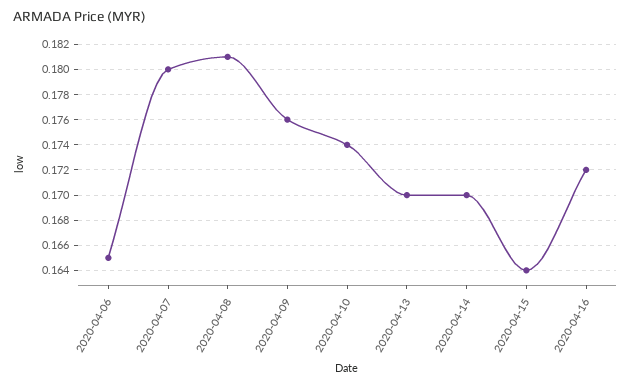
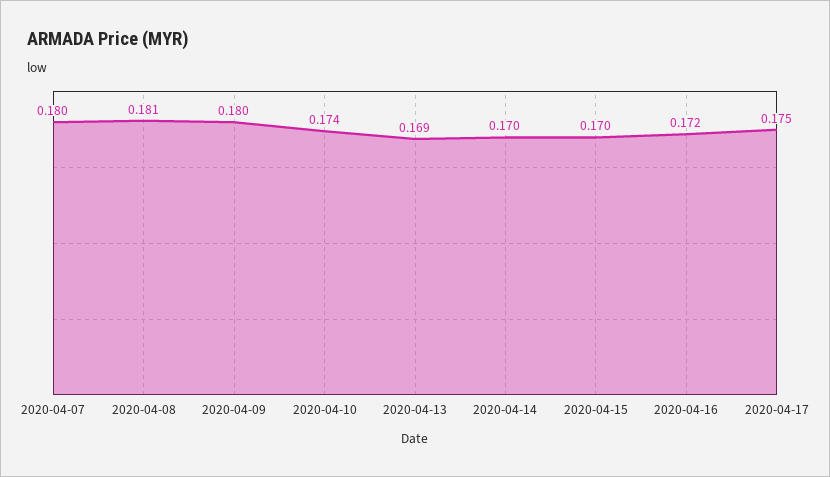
2020-04-06: 0.165 -> none
2020-04-09: 0.176 -> 0.18
2020-04-13: 0.17 -> 0.169
2020-04-15: 0.164 -> 0.17
2020-04-17: none -> 0.175

